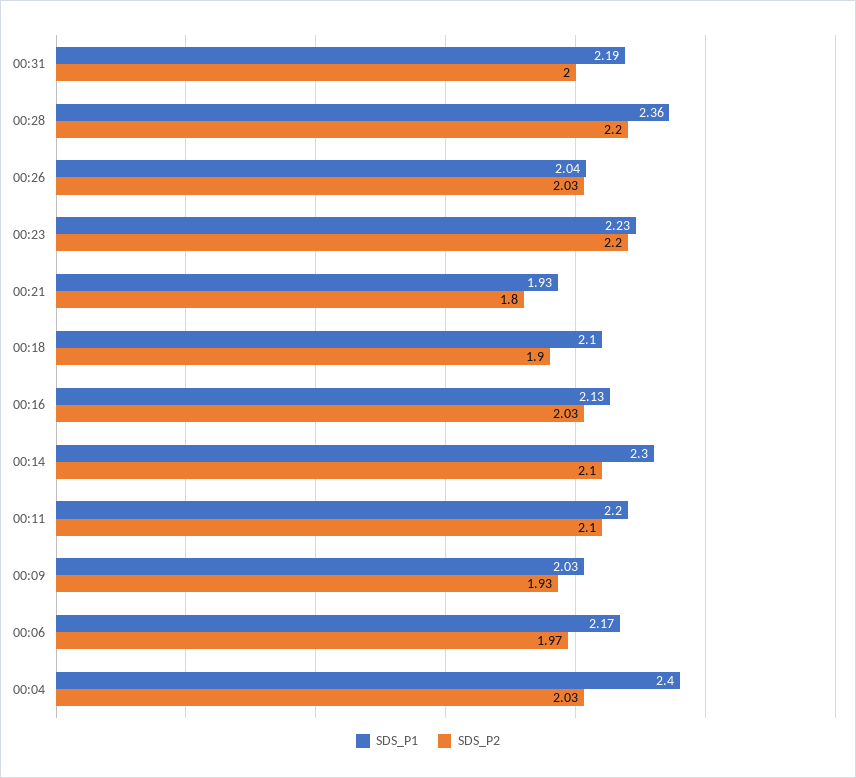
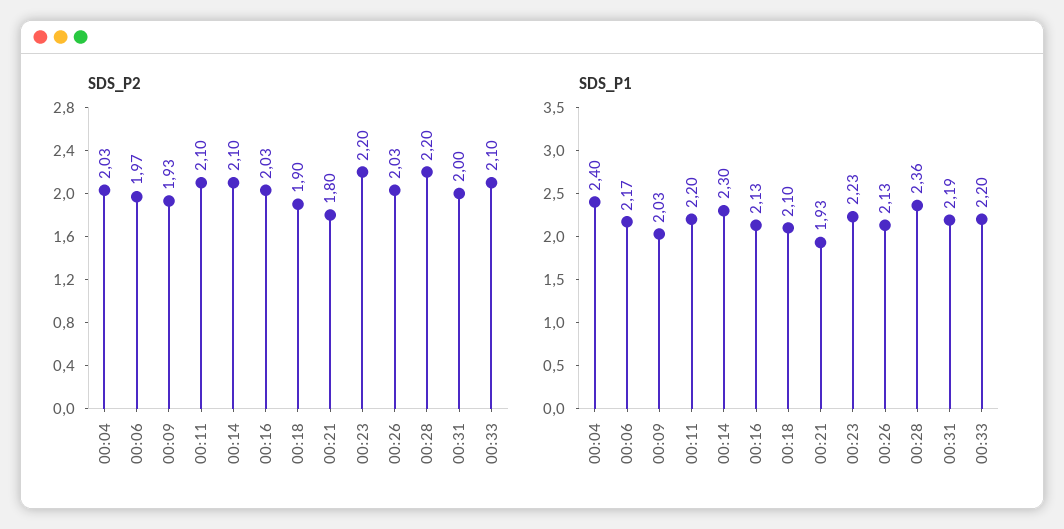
SDS_P1, 00:26: 2.04 -> 2.13
SDS_P2, 00:33: none -> 2.1
SDS_P1, 00:33: none -> 2.2

